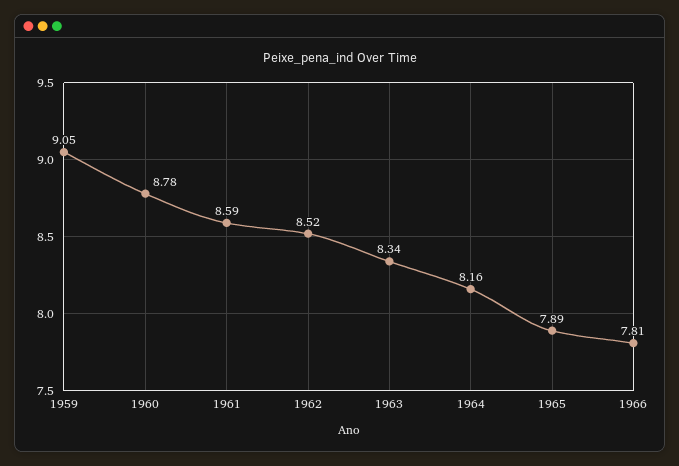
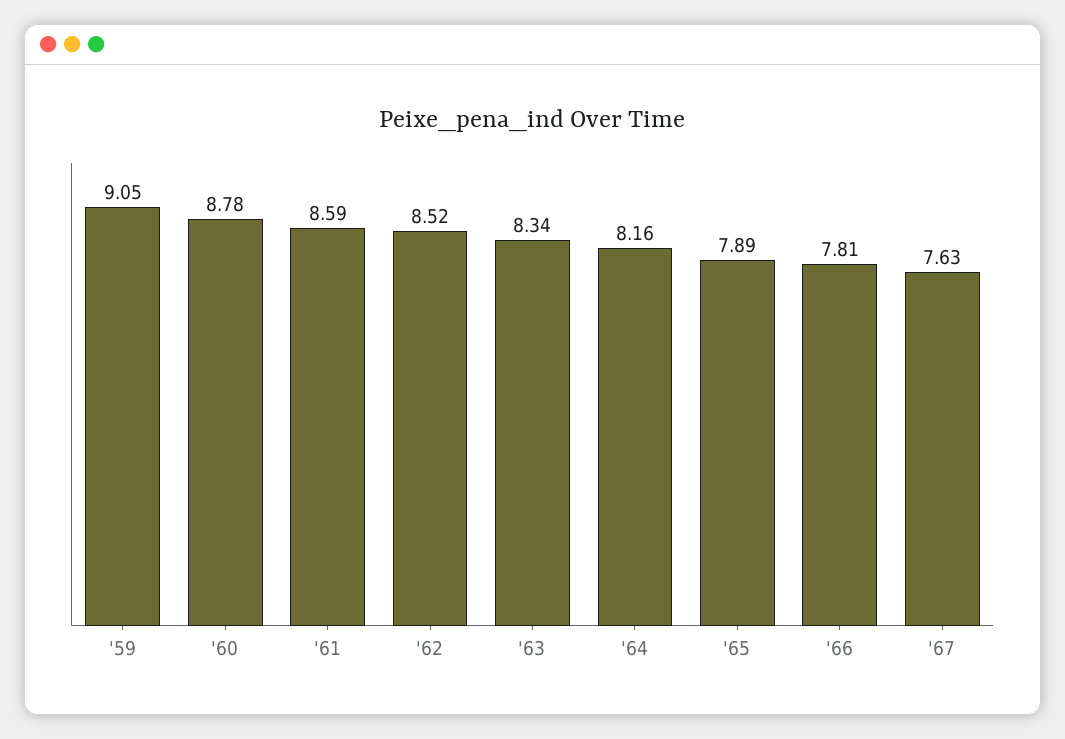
'67: none -> 7.63

